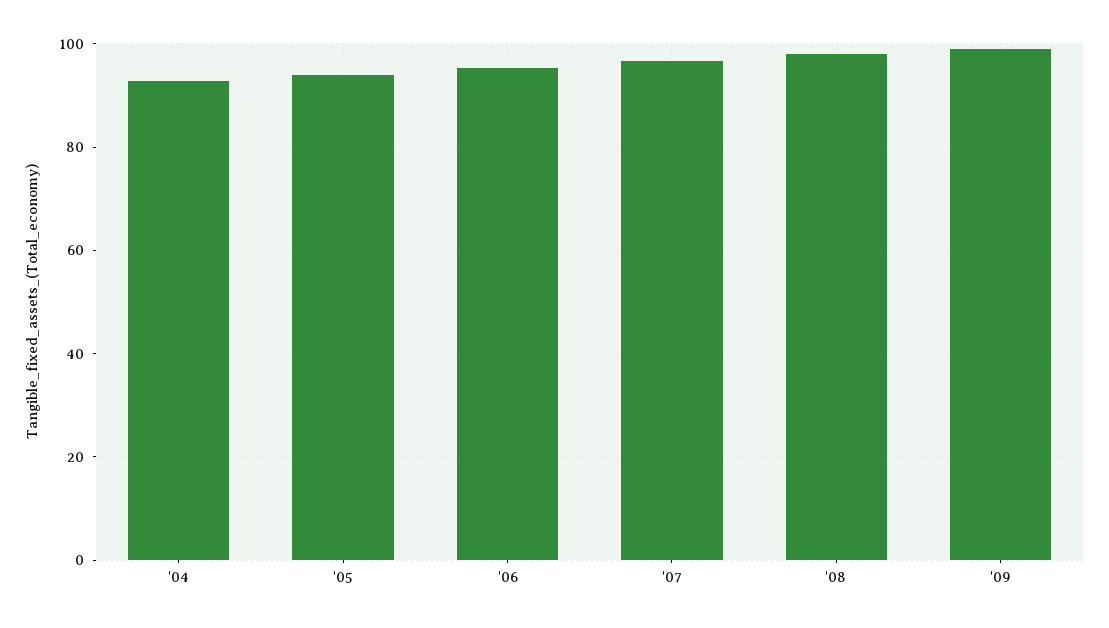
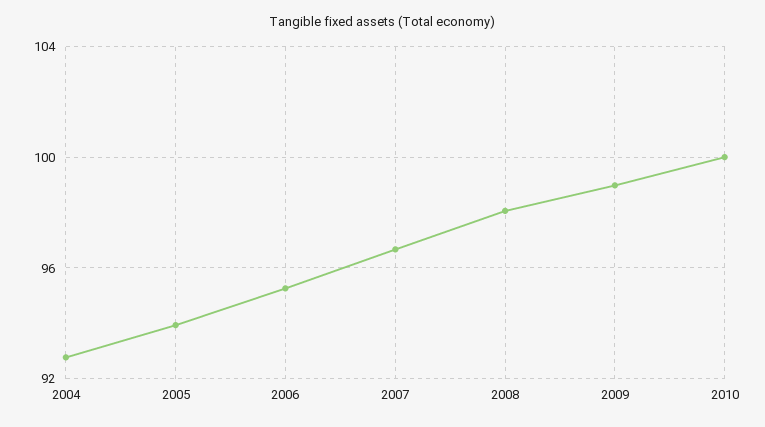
2010: none -> 100

